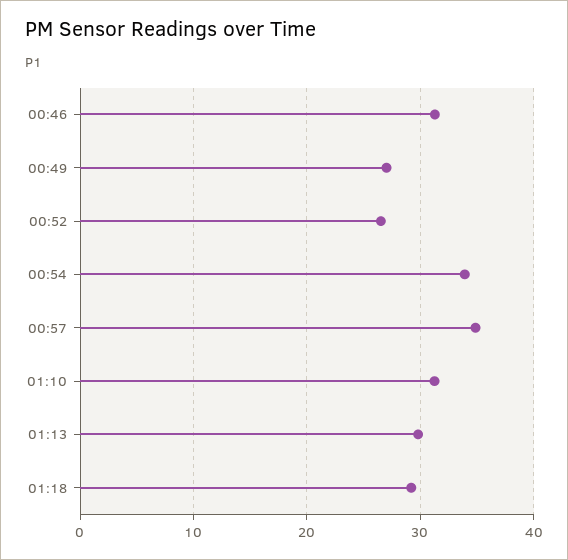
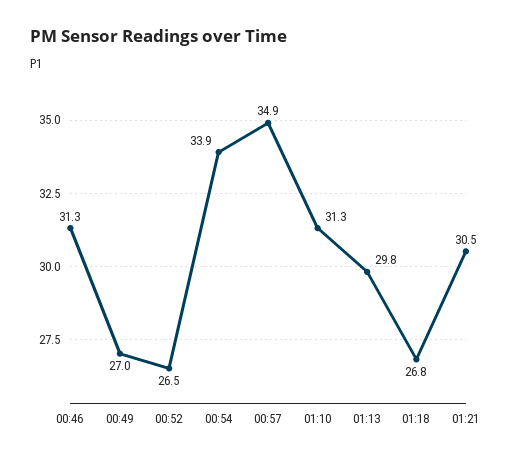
01:18: 29 -> 26.8
01:21: none -> 30.5

